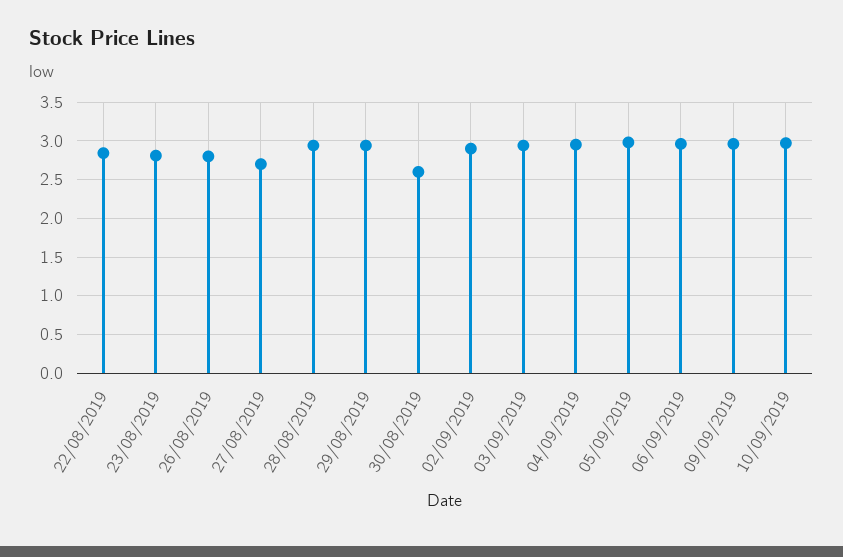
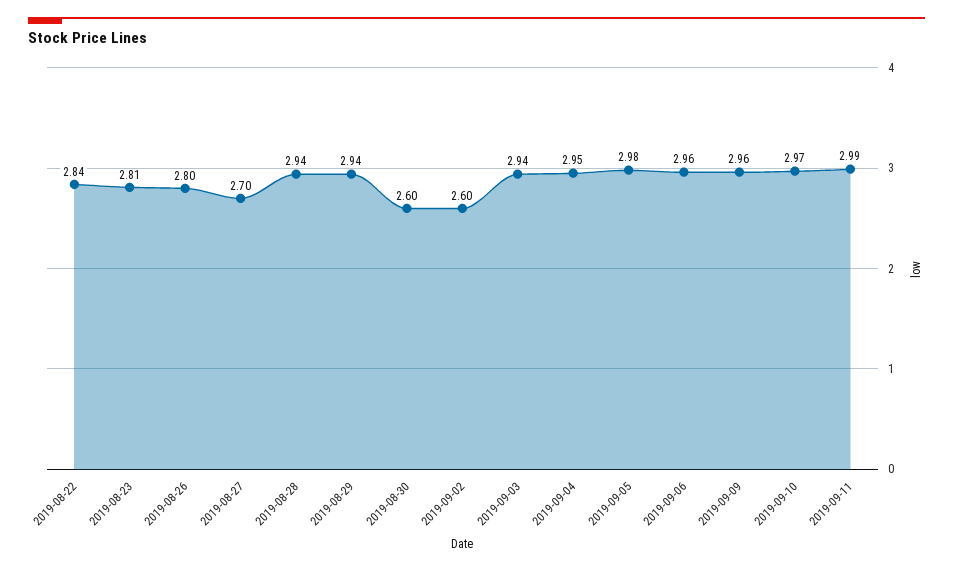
02/09/2019: 2.9 -> 2.6
2019-09-11: none -> 2.99

